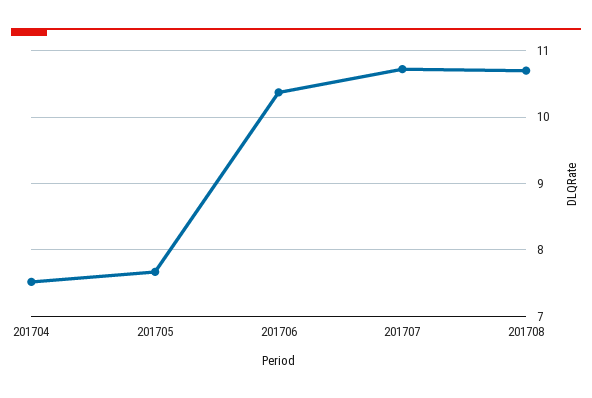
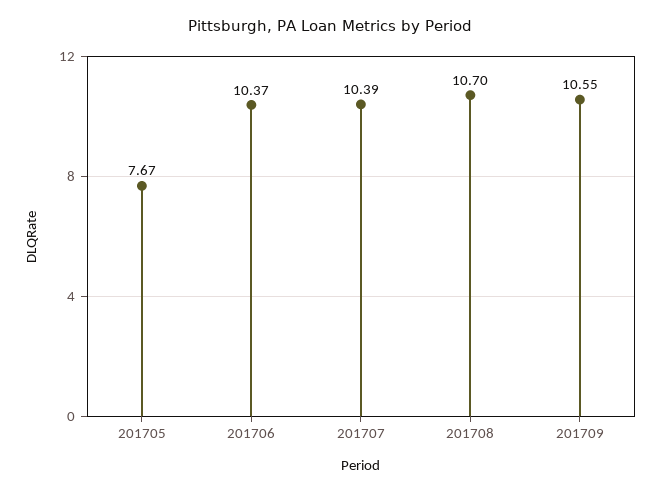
201704: 7.5 -> none
201707: 10.7 -> 10.39
201709: none -> 10.55

